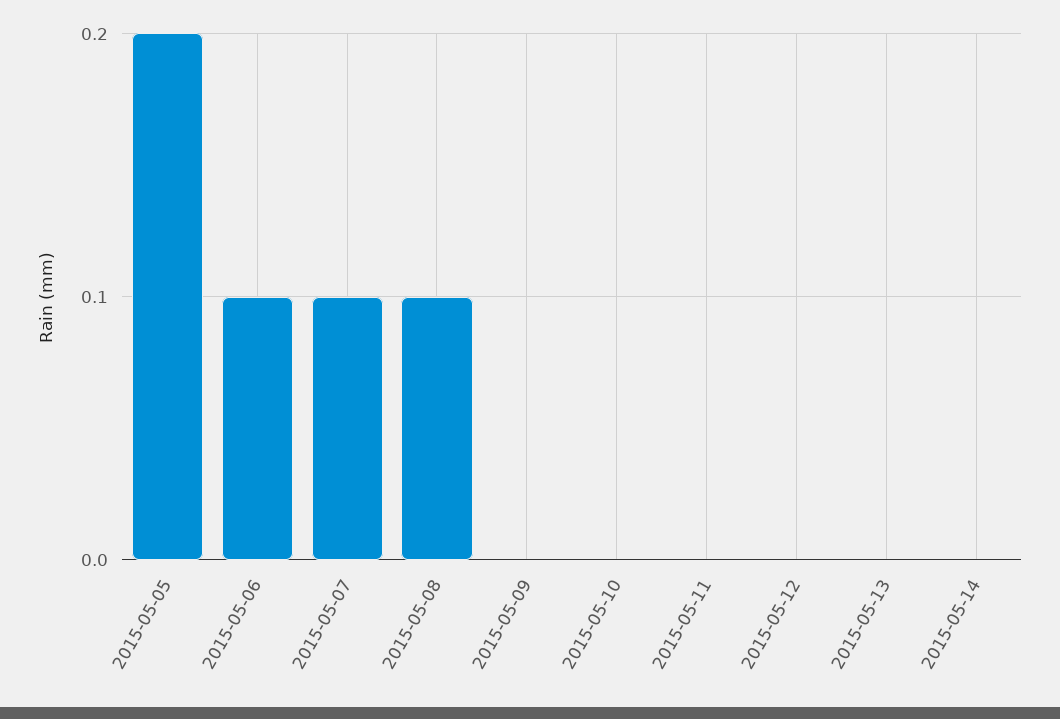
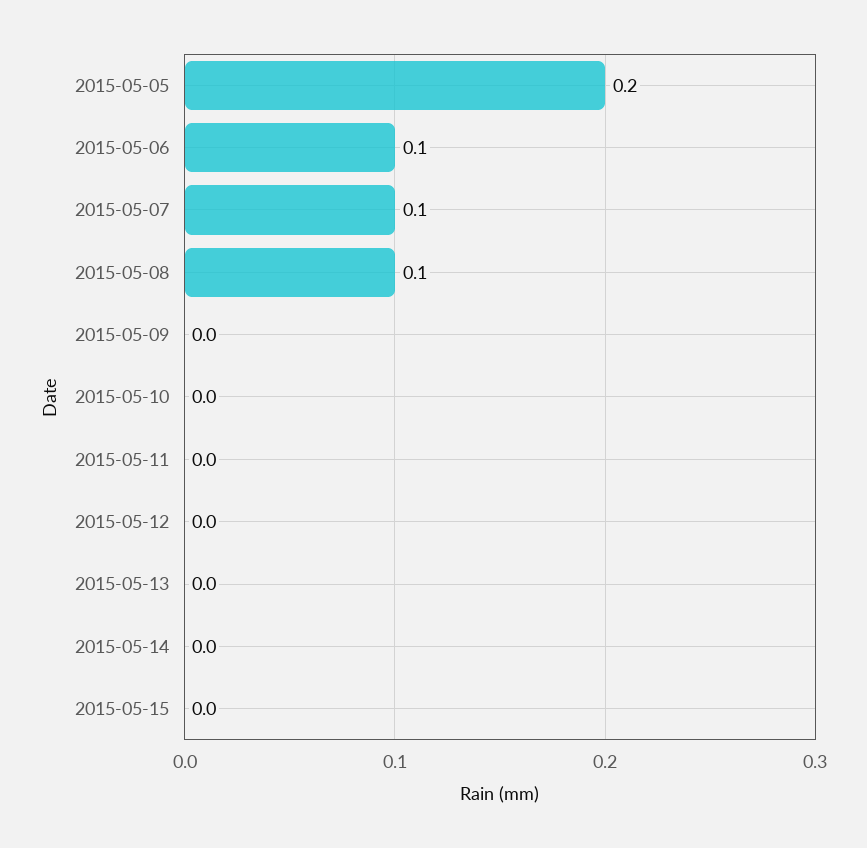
2015-05-15: none -> 0

